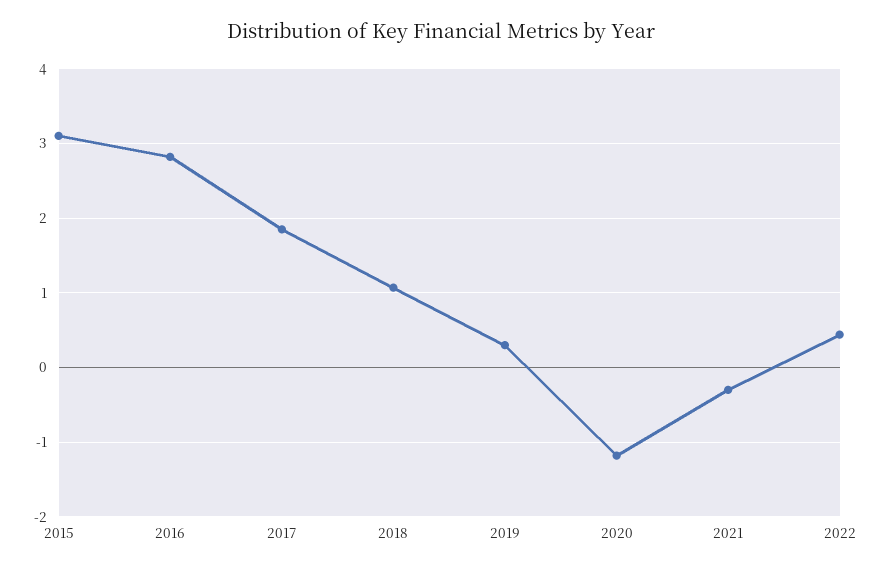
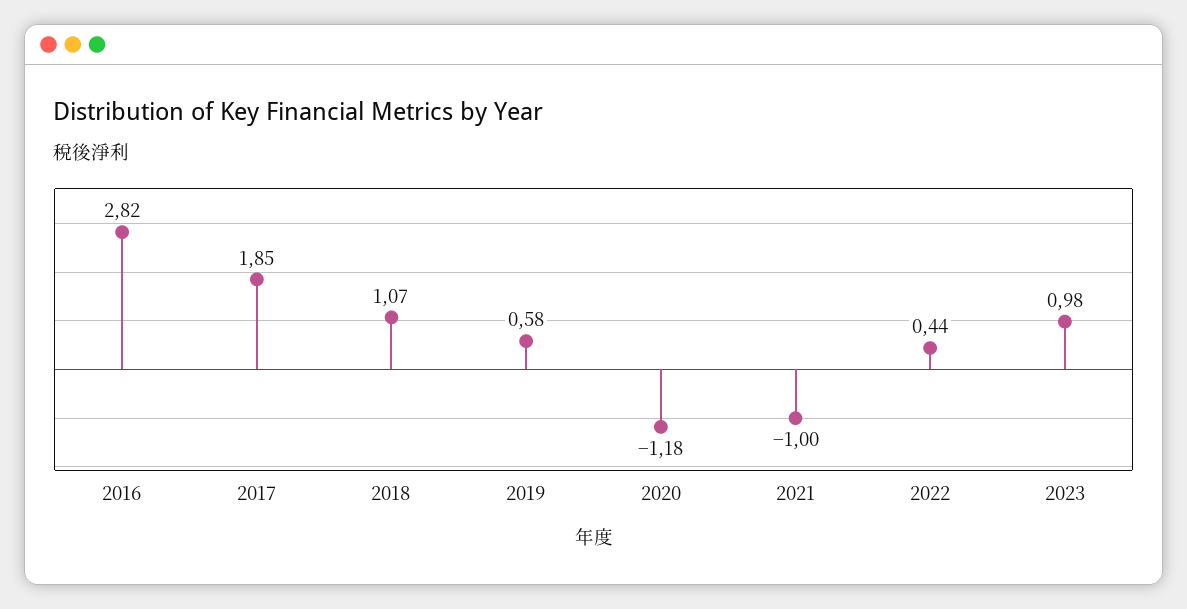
2015: 3.1 -> none
2019: 0.3 -> 0.58
2021: -0.3 -> -1
2023: none -> 0.98

